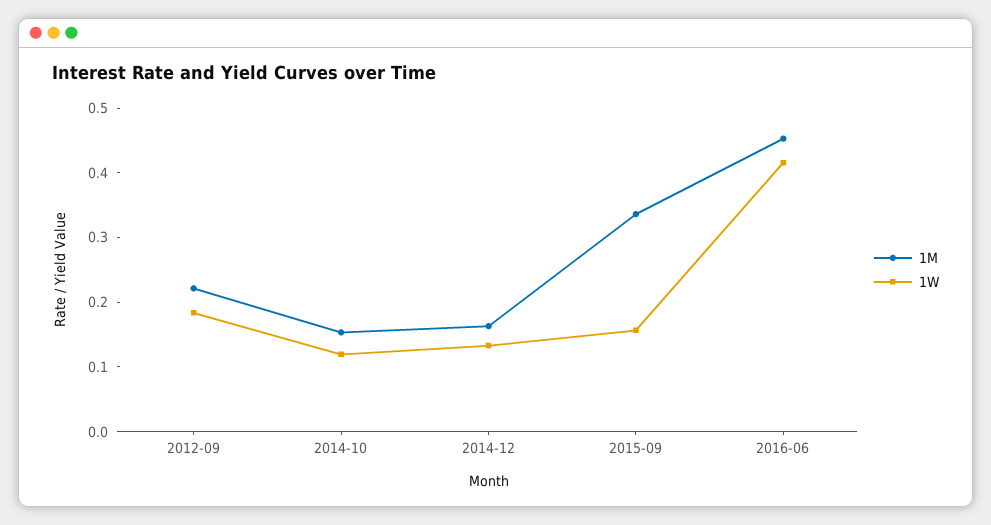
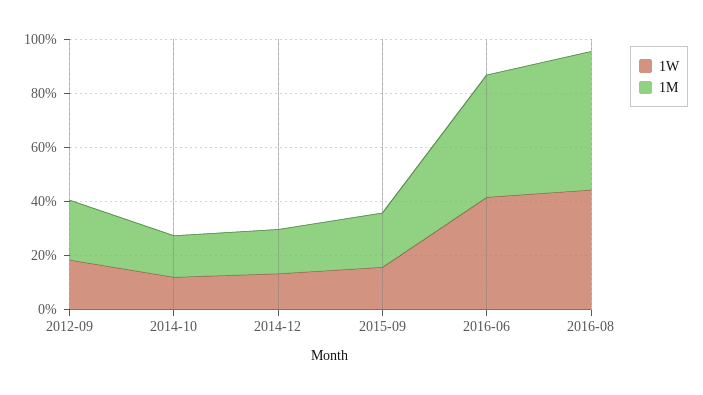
1M, 2015-09: 0.34 -> 0.2
1W, 2016-08: none -> 0.45
1M, 2016-08: none -> 0.5

